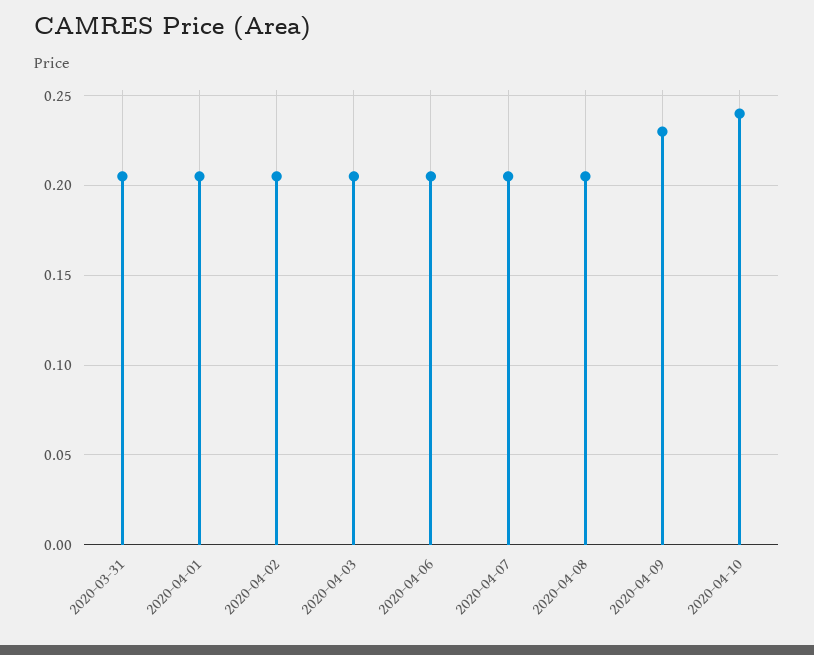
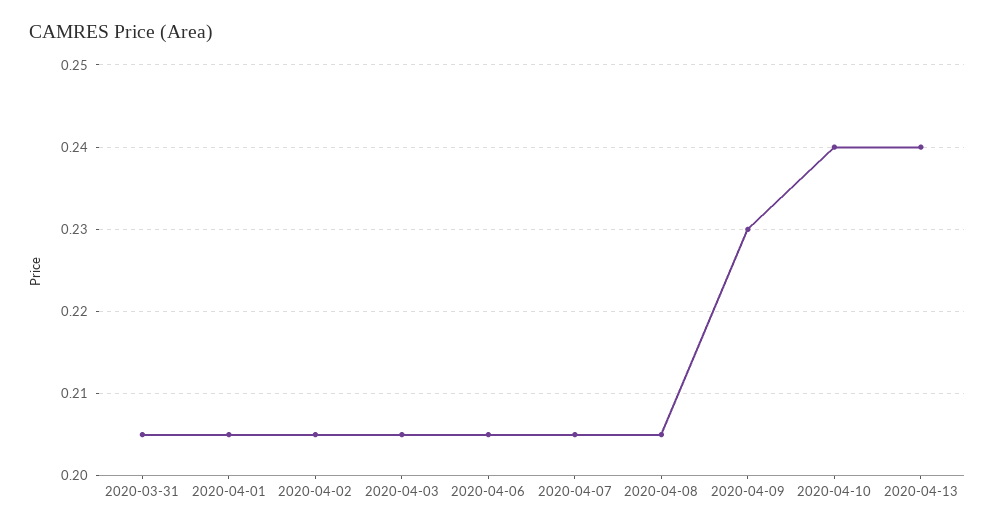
2020-04-13: none -> 0.24

